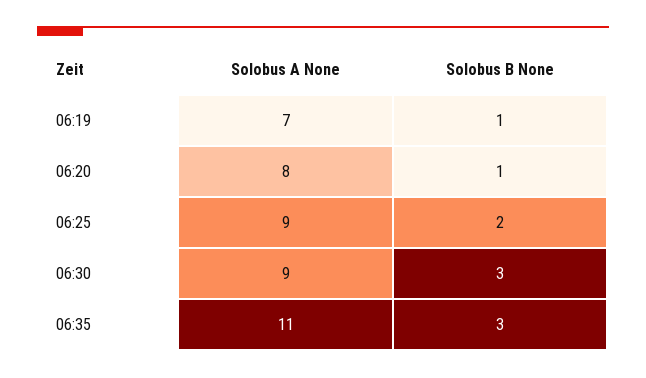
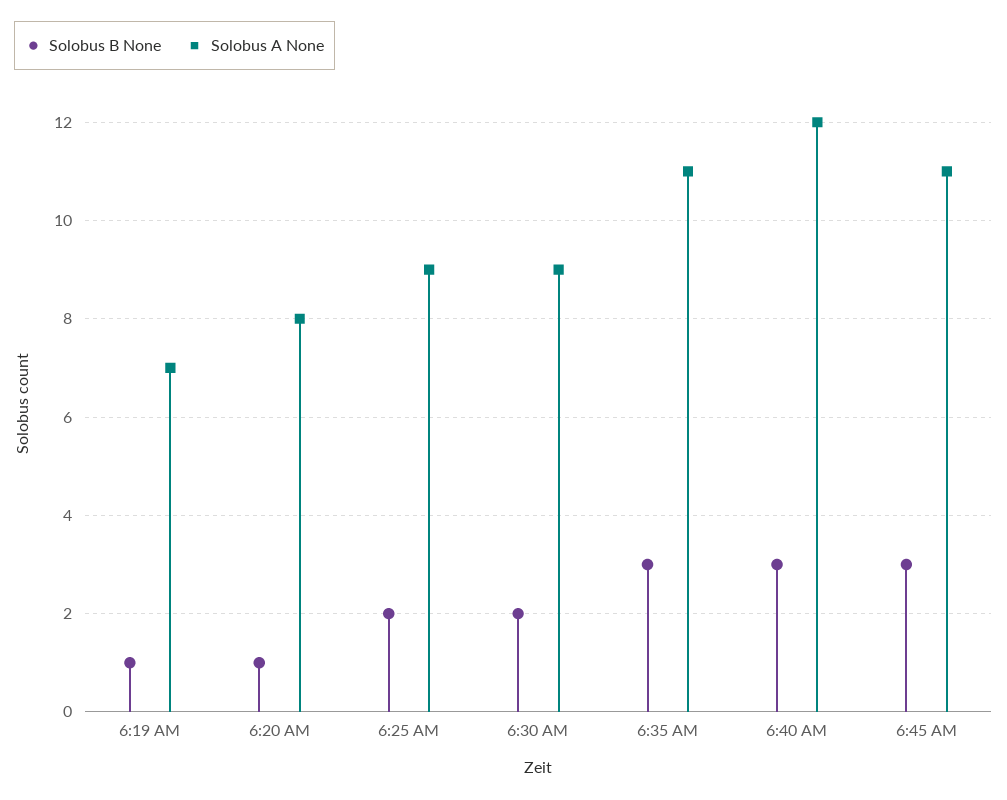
Solobus B None, 06:30: 3 -> 2
Solobus B None, 6:40 AM: none -> 3
Solobus A None, 6:40 AM: none -> 12
Solobus B None, 6:45 AM: none -> 3
Solobus A None, 6:45 AM: none -> 11

